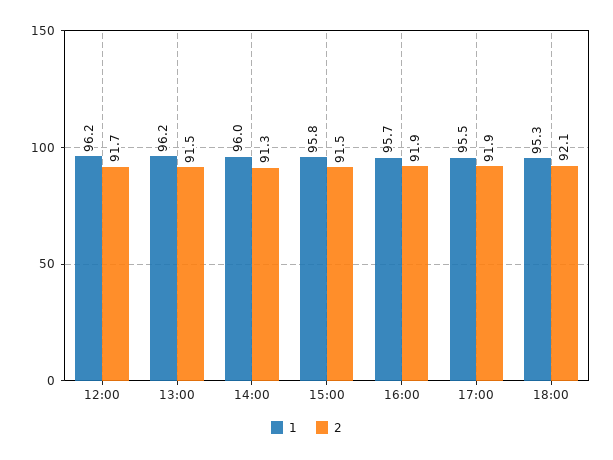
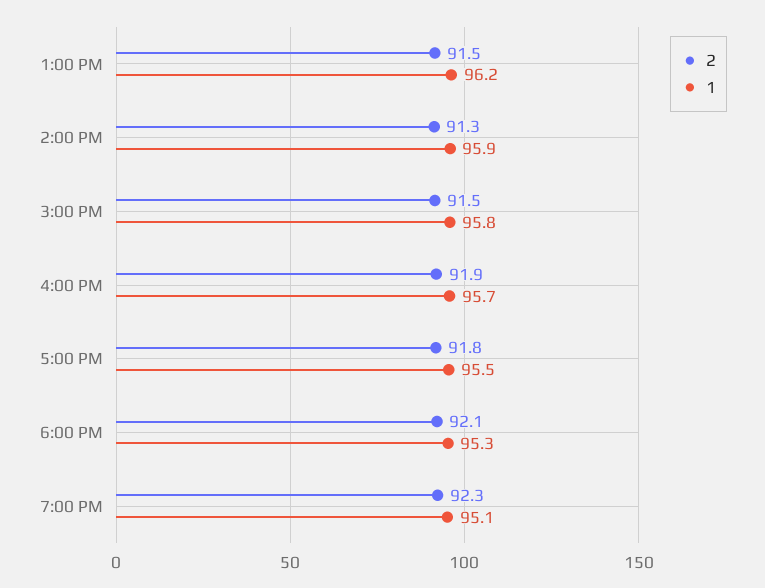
1, 12:00: 96.2 -> none
2, 12:00: 91.7 -> none
1, 14:00: 96 -> 95.9
2, 17:00: 91.9 -> 91.8
2, 7:00 PM: none -> 92.3
1, 7:00 PM: none -> 95.1

